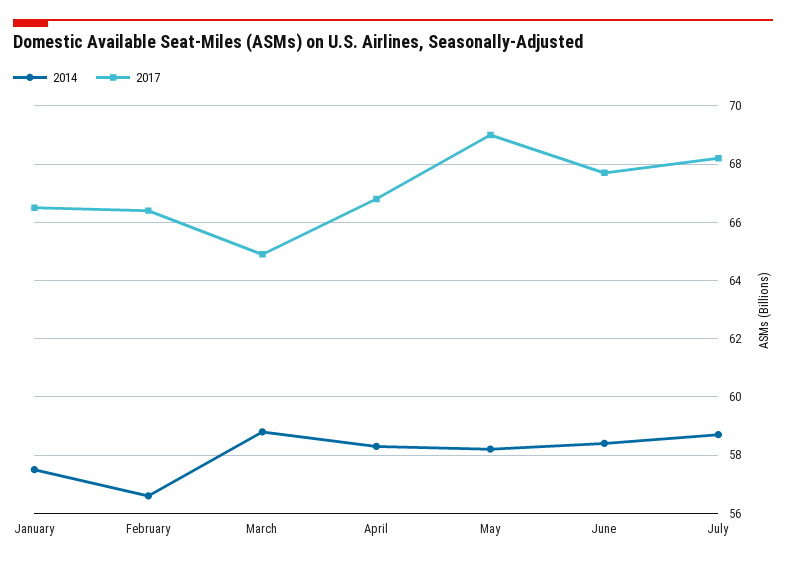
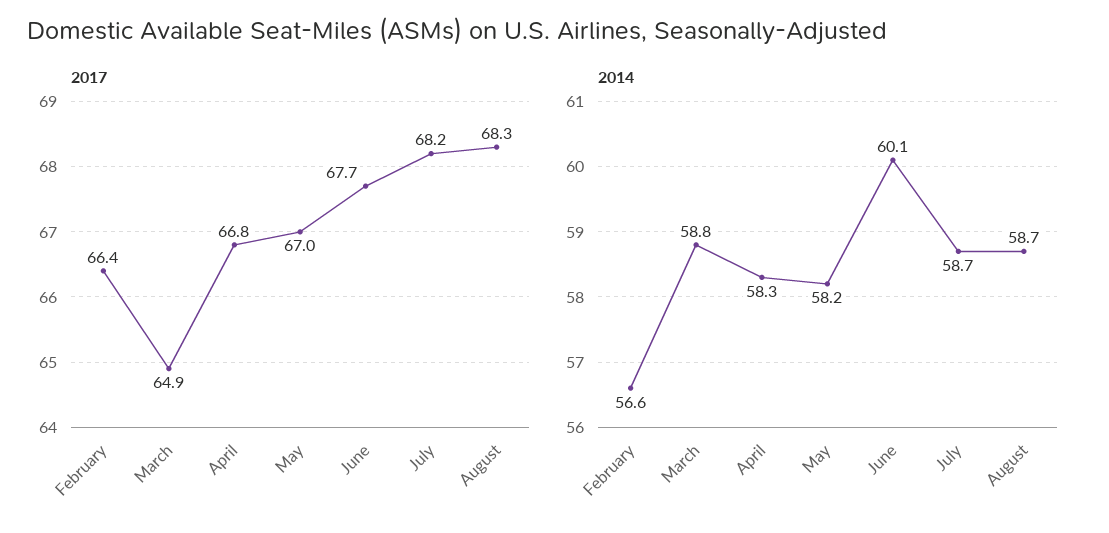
2014, January: 57.5 -> none
2017, January: 66.5 -> none
2017, May: 69 -> 67
2014, June: 58.5 -> 60.1
2017, August: none -> 68.3
2014, August: none -> 58.7

